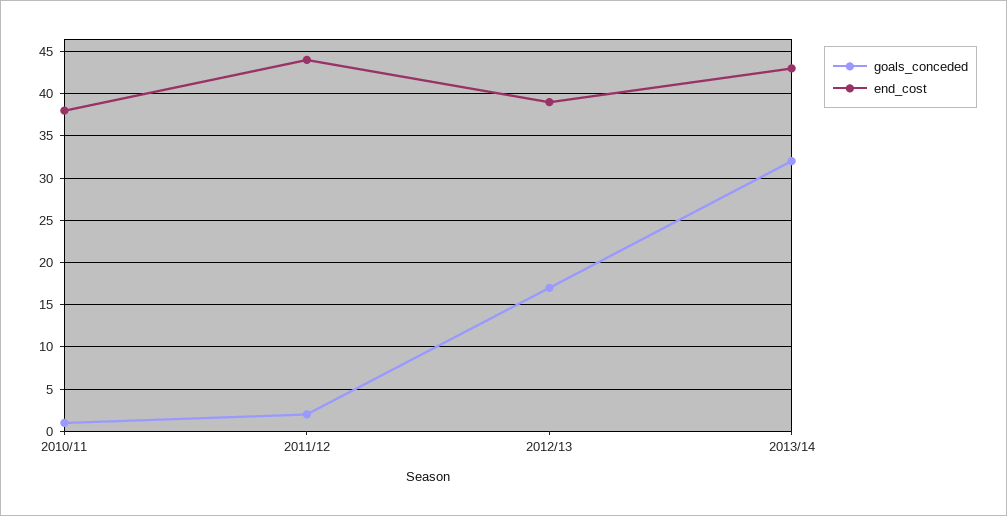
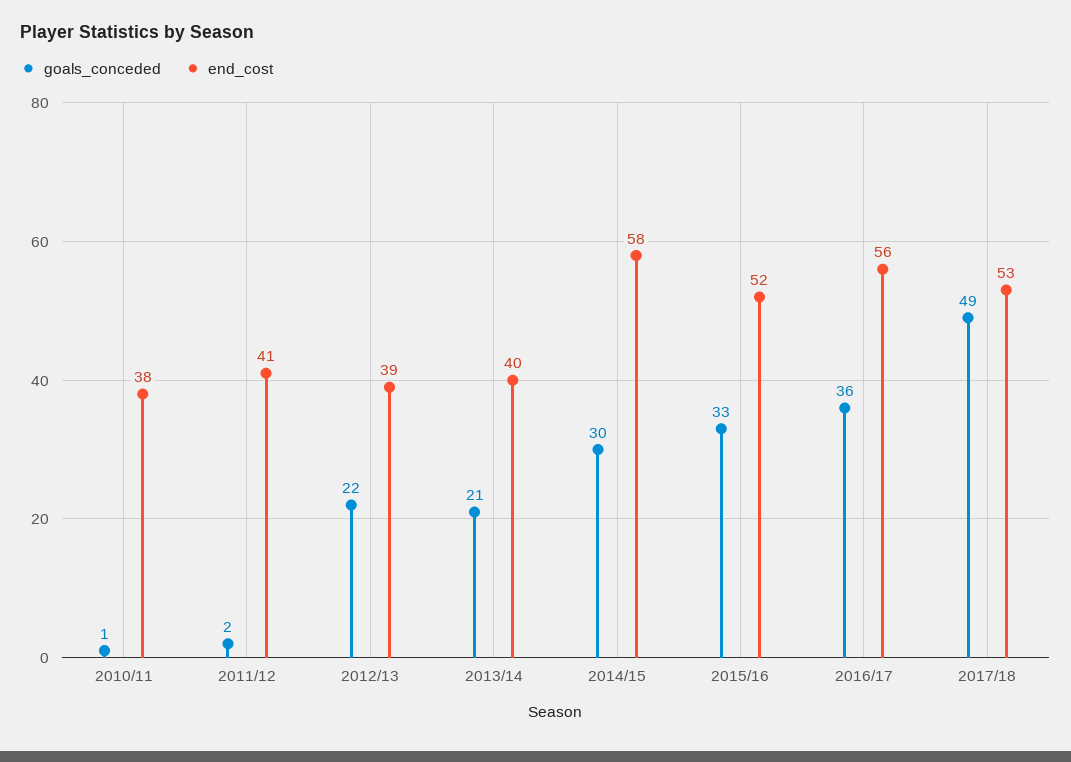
end_cost, 2011/12: 44 -> 41
goals_conceded, 2012/13: 17 -> 22
goals_conceded, 2013/14: 32 -> 21
end_cost, 2013/14: 43 -> 40
goals_conceded, 2014/15: none -> 30
end_cost, 2014/15: none -> 58
goals_conceded, 2015/16: none -> 33
end_cost, 2015/16: none -> 52
goals_conceded, 2016/17: none -> 36
end_cost, 2016/17: none -> 56
goals_conceded, 2017/18: none -> 49
end_cost, 2017/18: none -> 53

